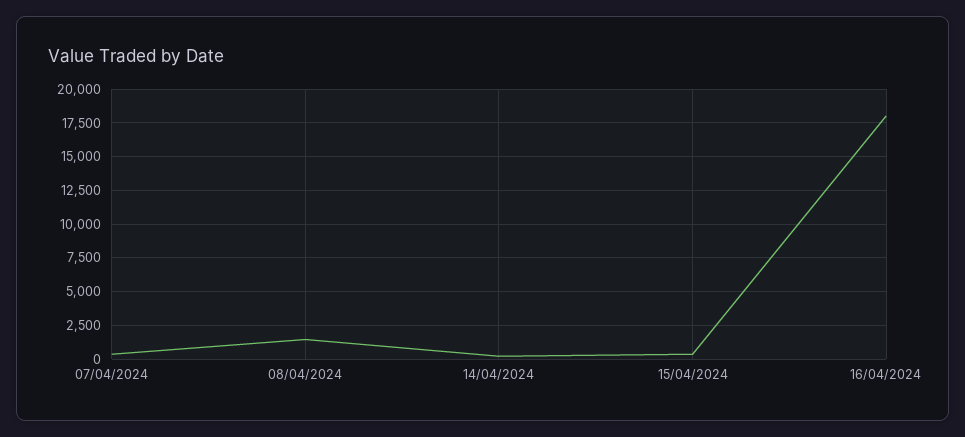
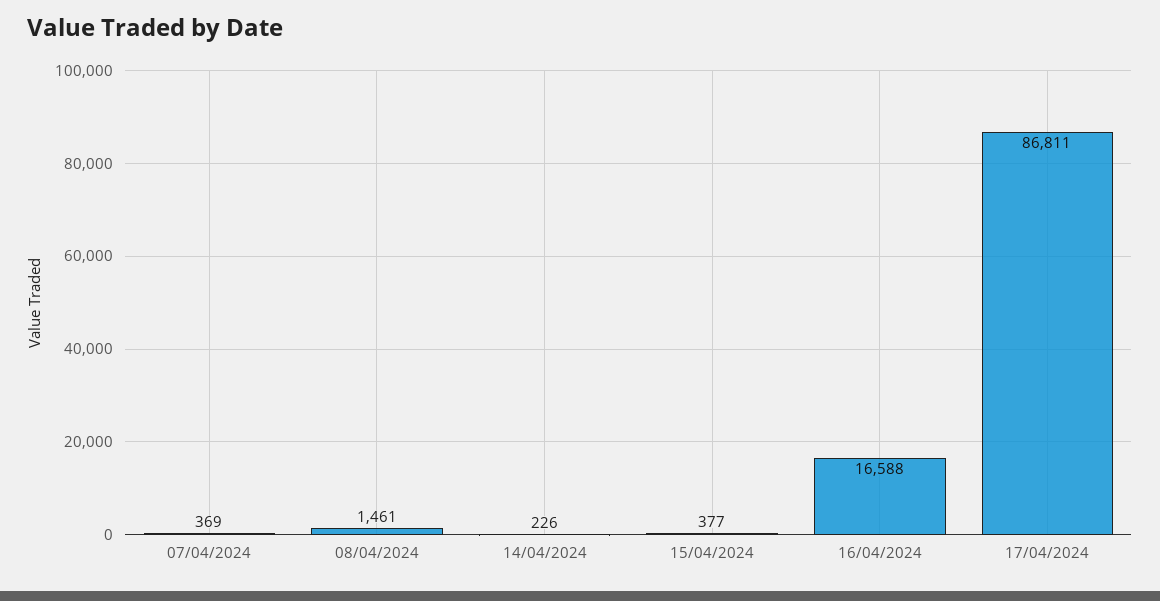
16/04/2024: 18000 -> 16588
17/04/2024: none -> 86811

